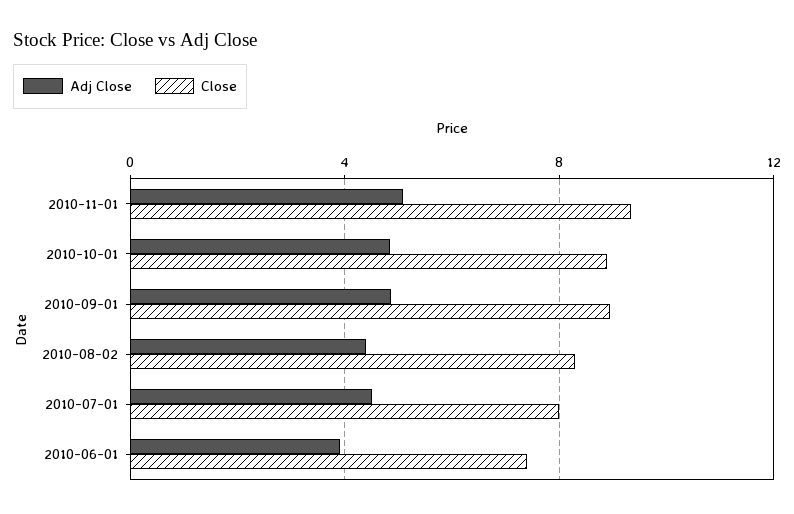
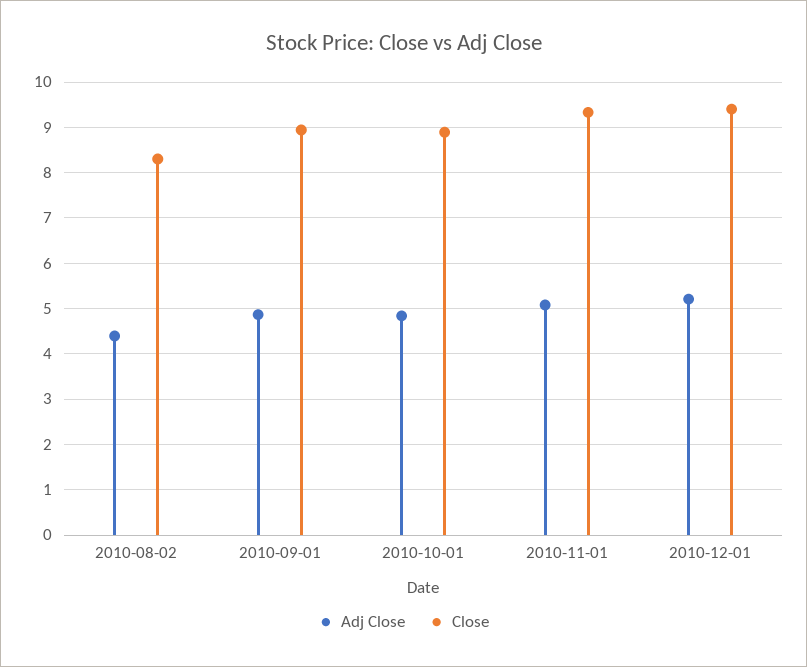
Adj Close, 2010-07-01: 4.5 -> none
Close, 2010-07-01: 8 -> none
Adj Close, 2010-06-01: 4 -> none
Close, 2010-06-01: 7.5 -> none
Adj Close, 2010-12-01: none -> 5.2
Close, 2010-12-01: none -> 9.4

